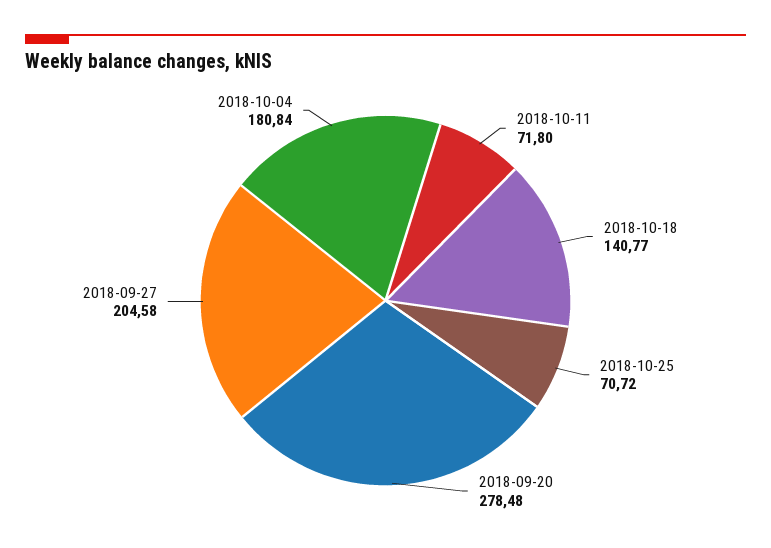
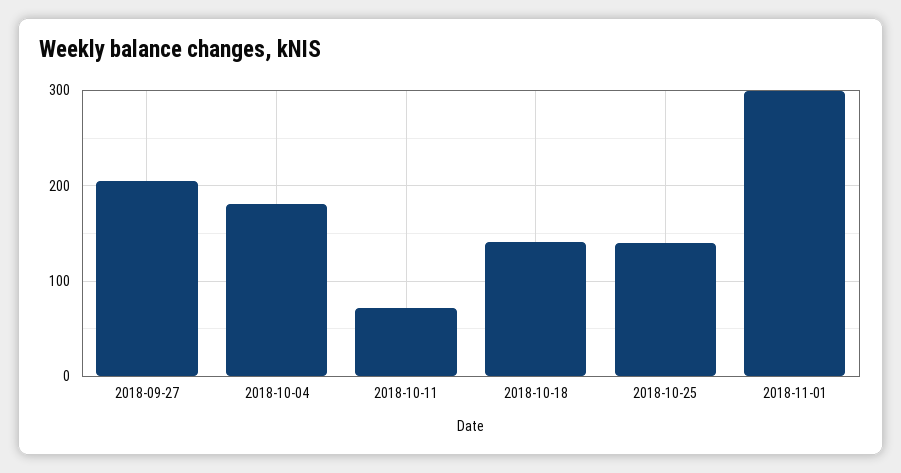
2018-10-25: 70.72 -> 140
2018-09-20: 278.48 -> none
2018-11-01: none -> 300

